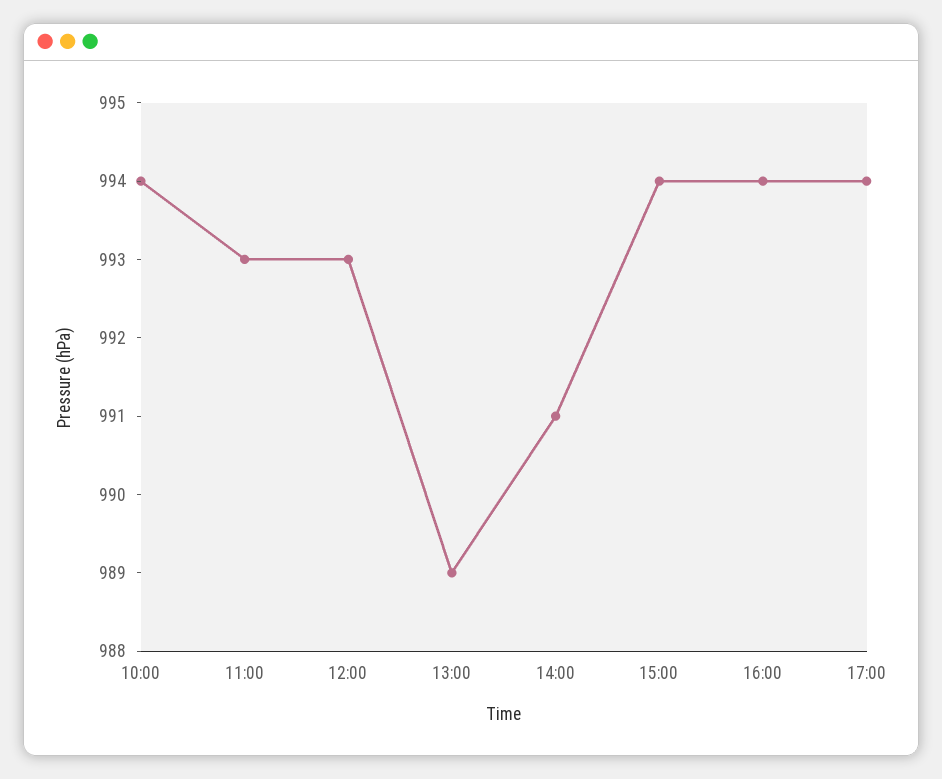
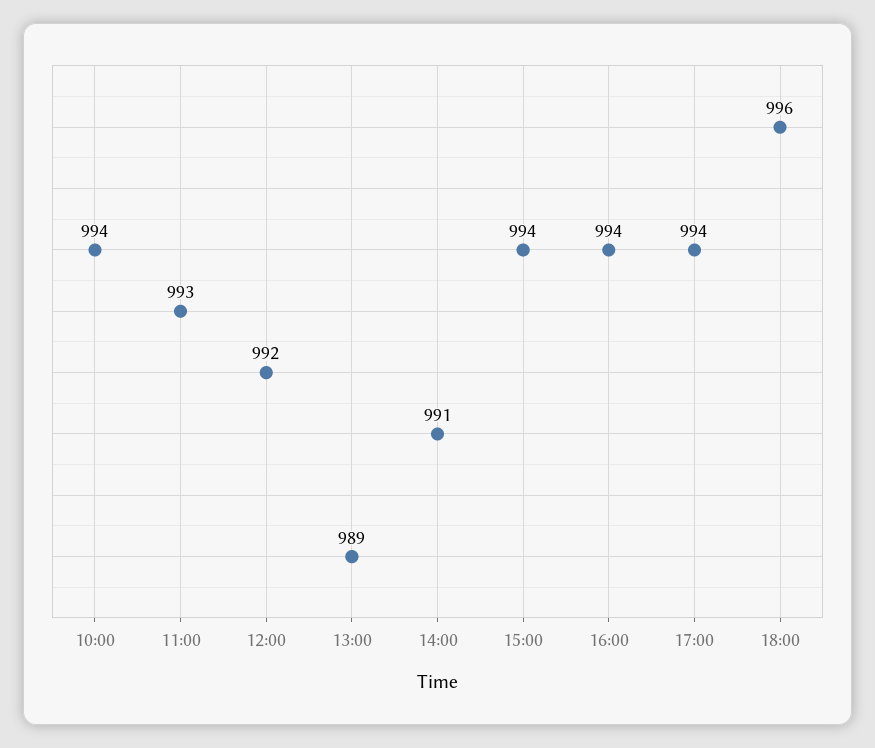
12:00: 993 -> 992
18:00: none -> 996

